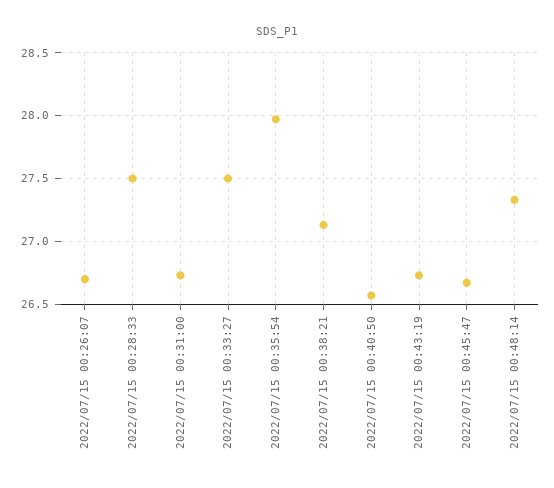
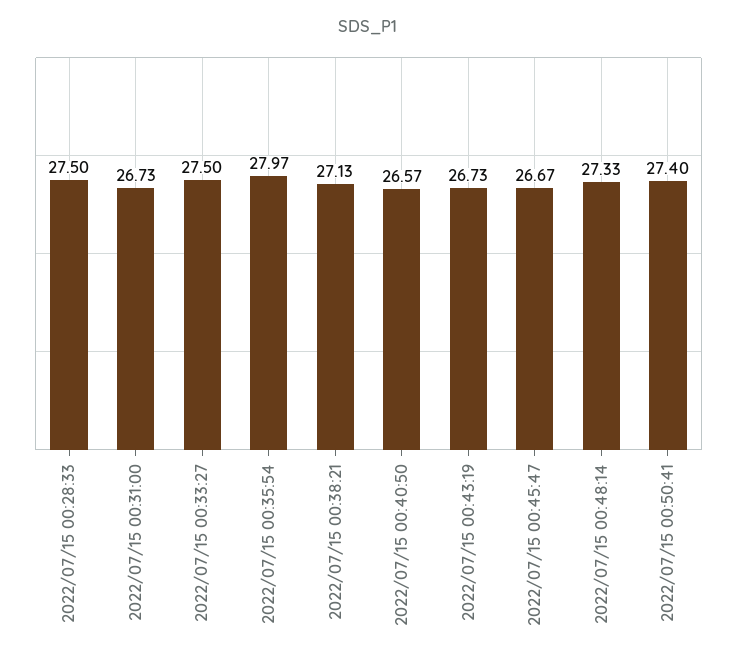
2022/07/15 00:26:07: 26.7 -> none
2022/07/15 00:50:41: none -> 27.4

